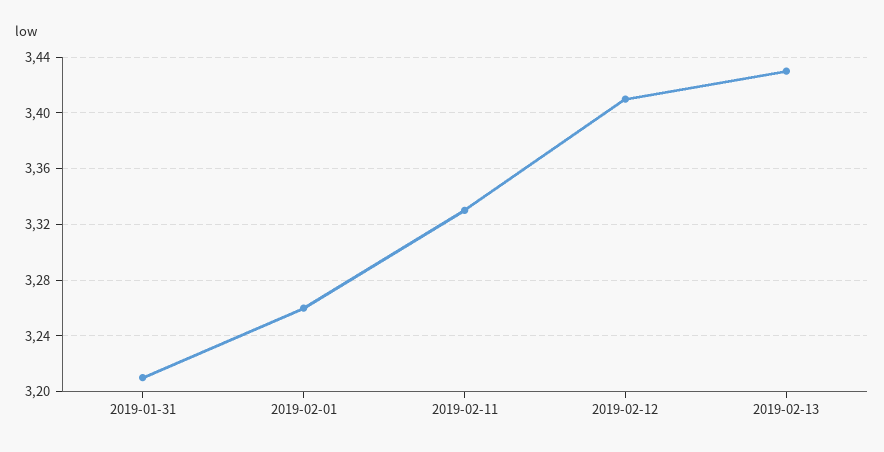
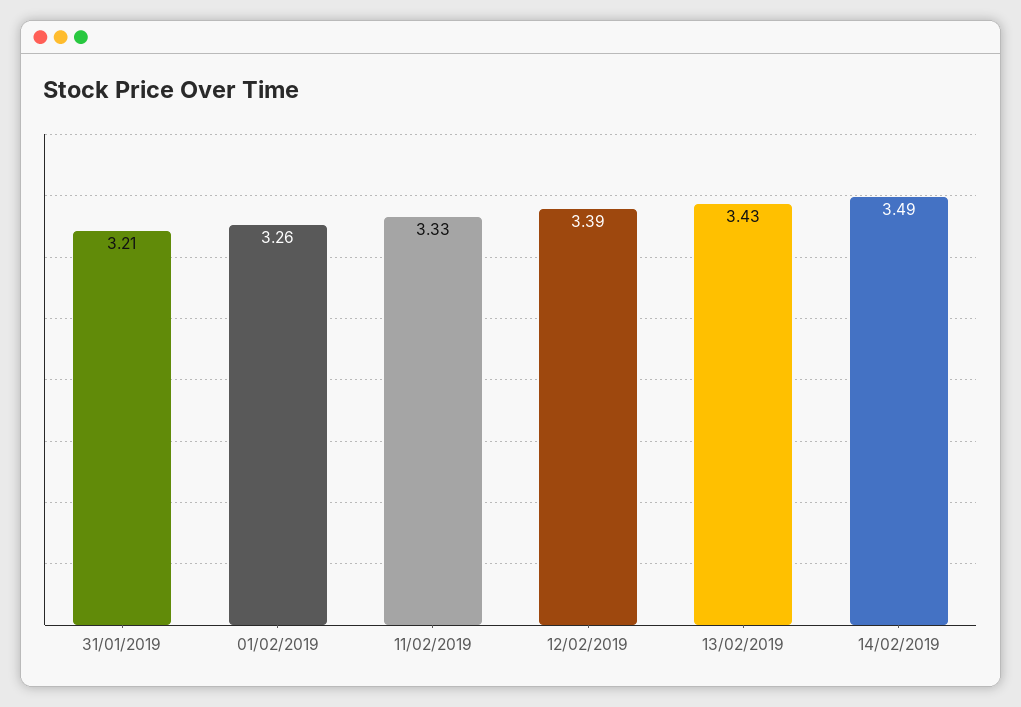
2019-02-12: 3.41 -> 3.39
14/02/2019: none -> 3.49

